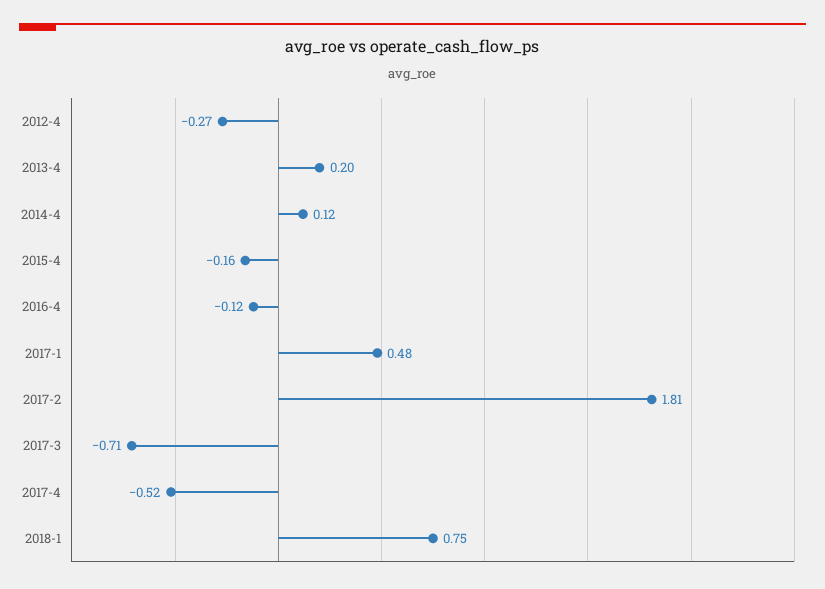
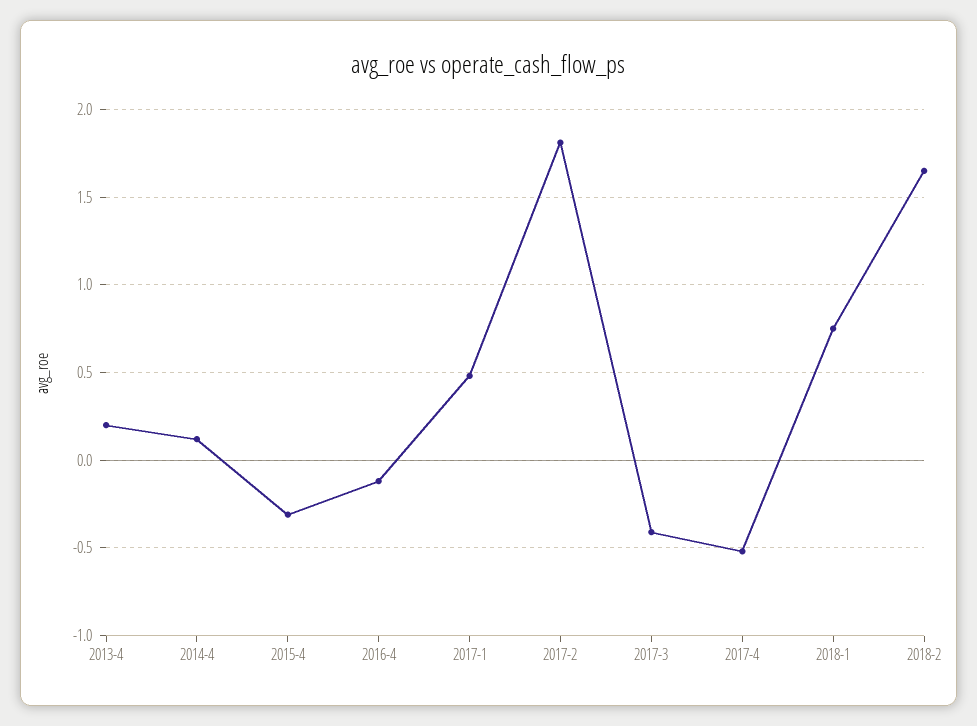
2012-4: -0.27 -> none
2015-4: -0.16 -> -0.3
2017-3: -0.71 -> -0.4
2018-2: none -> 1.65

